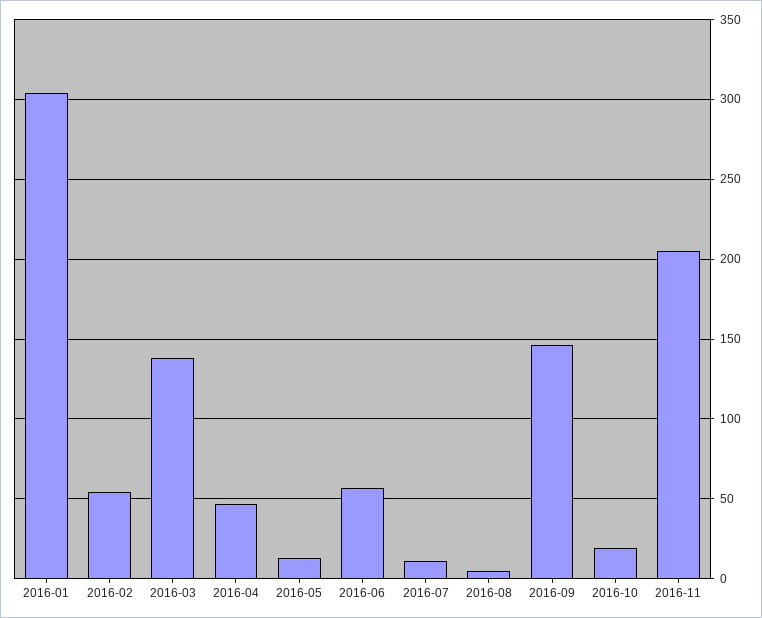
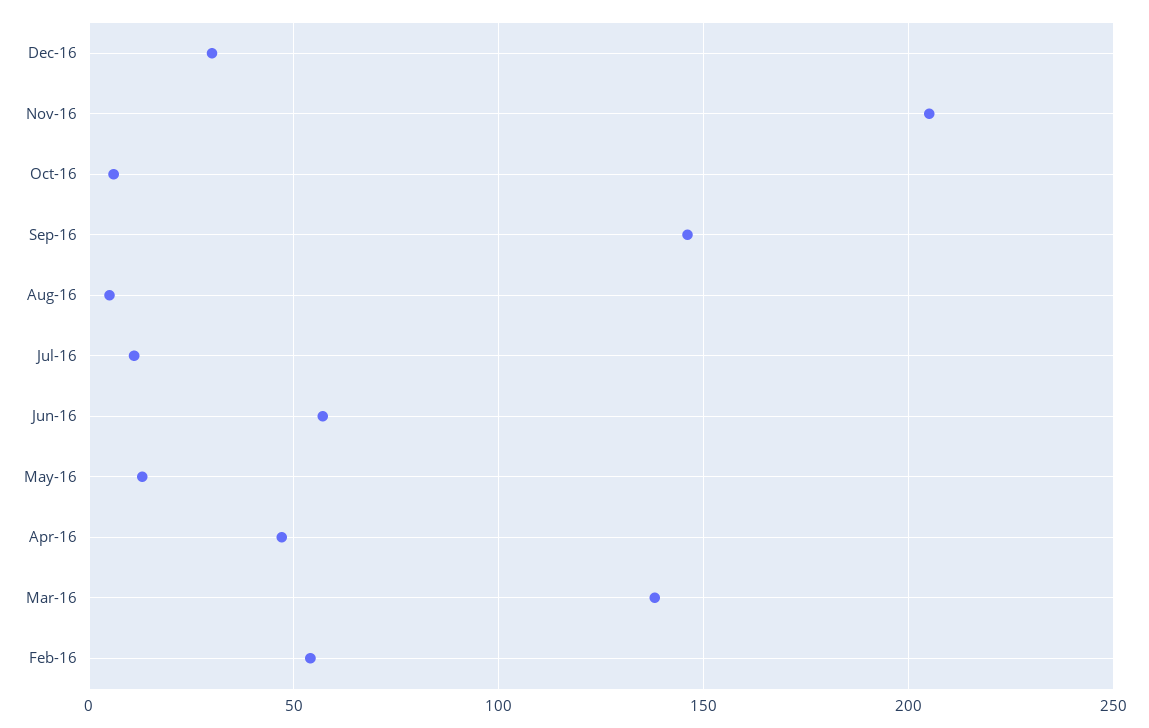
2016-01: 305 -> none
2016-10: 20 -> 5
Dec-16: none -> 30

